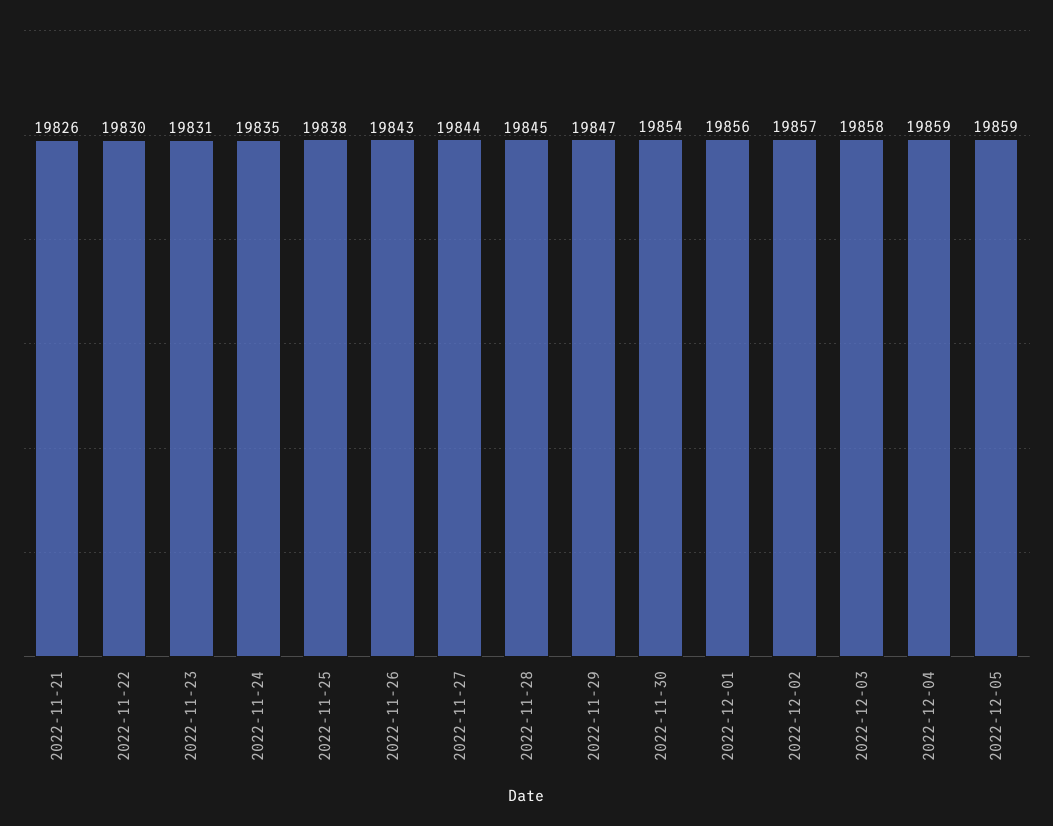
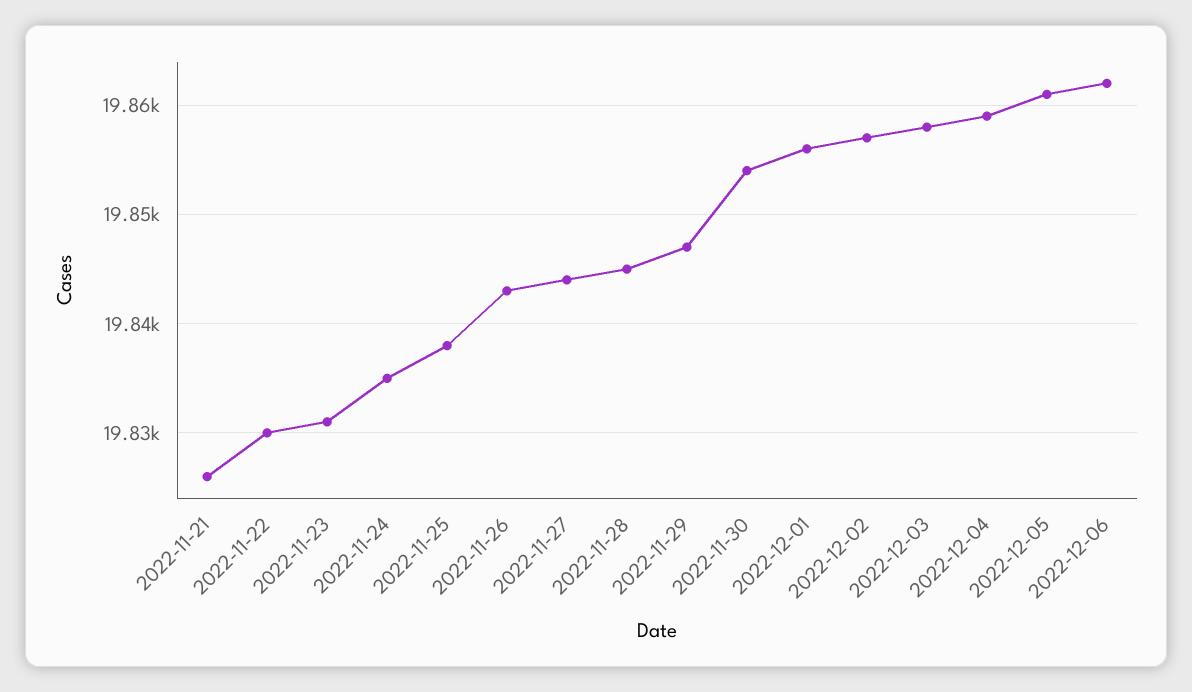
2022-12-05: 19859 -> 19861
2022-12-06: none -> 19862

